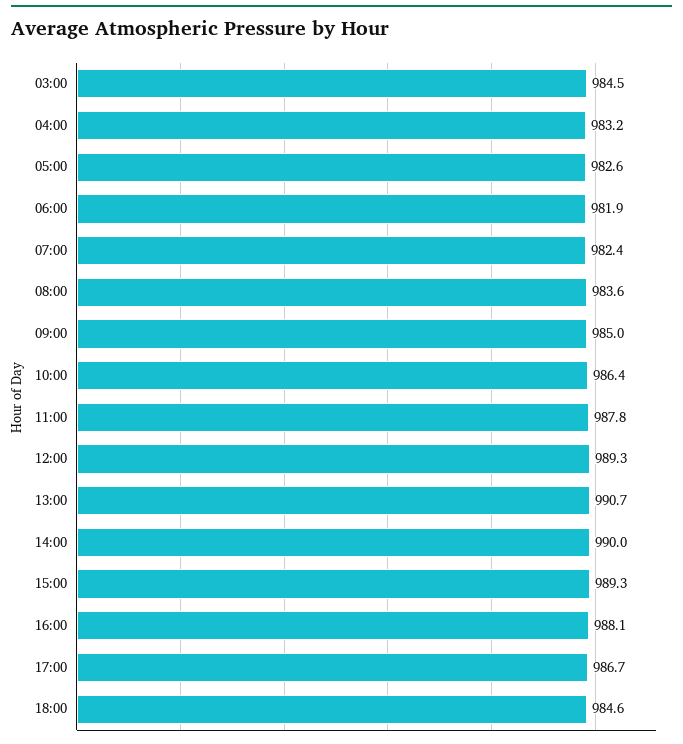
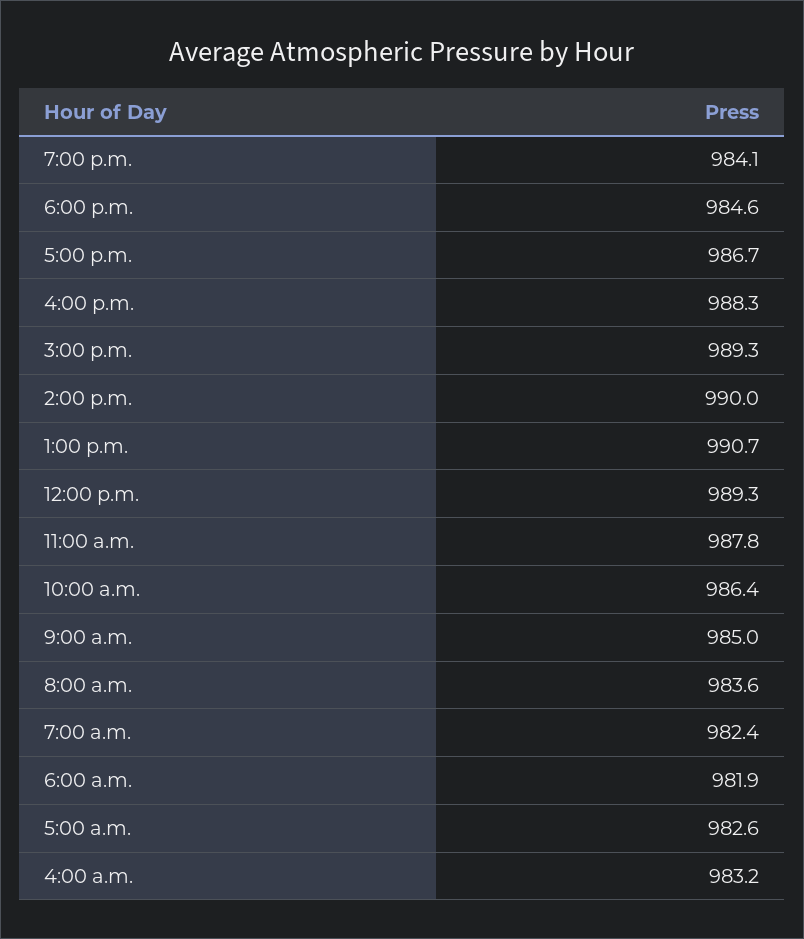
03:00: 984.5 -> none
16:00: 988.1 -> 988.3
7:00 p.m.: none -> 984.1

